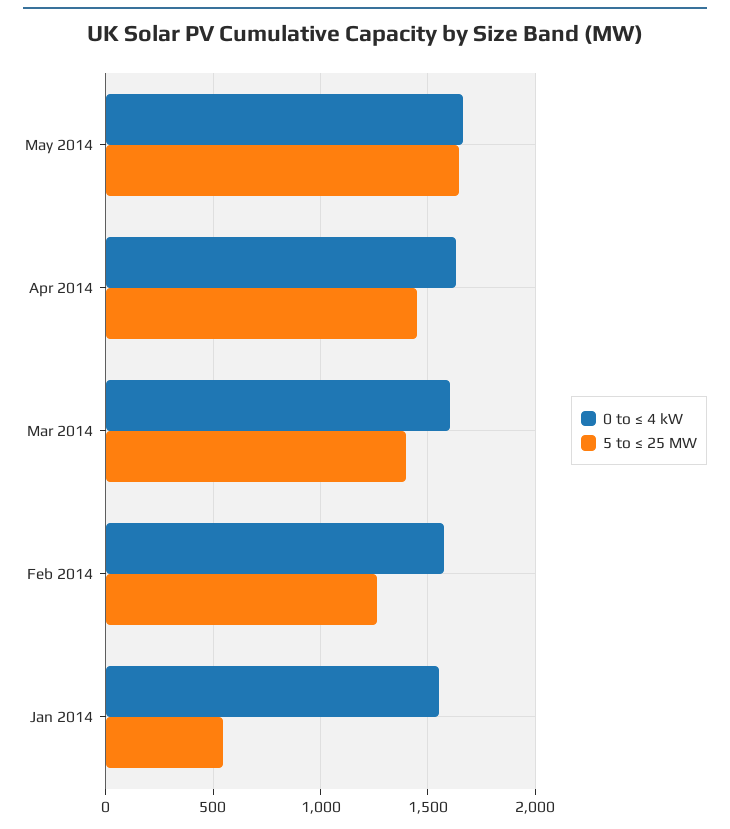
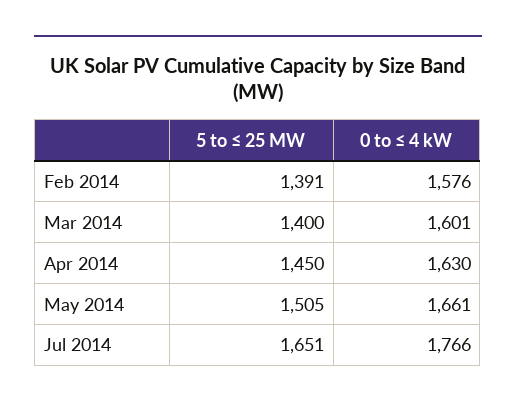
5 to ≤ 25 MW, May 2014: 1650 -> 1505
5 to ≤ 25 MW, Feb 2014: 1250 -> 1391
0 to ≤ 4 kW, Jan 2014: 1550 -> none
5 to ≤ 25 MW, Jan 2014: 550 -> none
5 to ≤ 25 MW, Jul 2014: none -> 1651
0 to ≤ 4 kW, Jul 2014: none -> 1766

